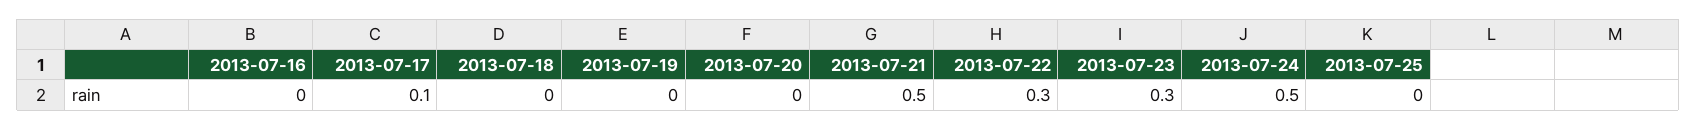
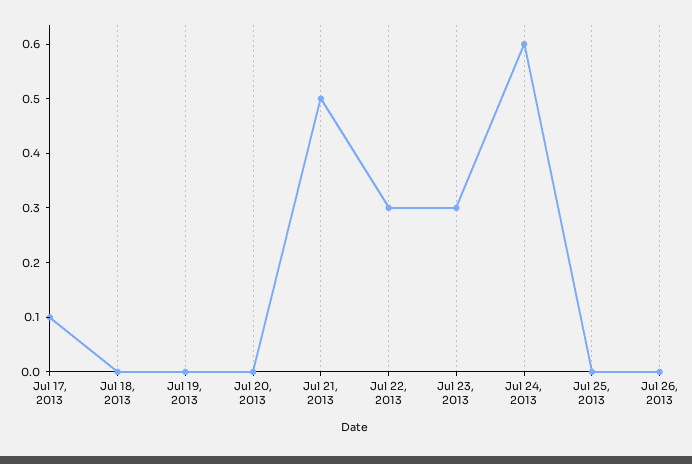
2013-07-16: 0 -> none
2013-07-24: 0.5 -> 0.6
Jul 26, 2013: none -> 0

